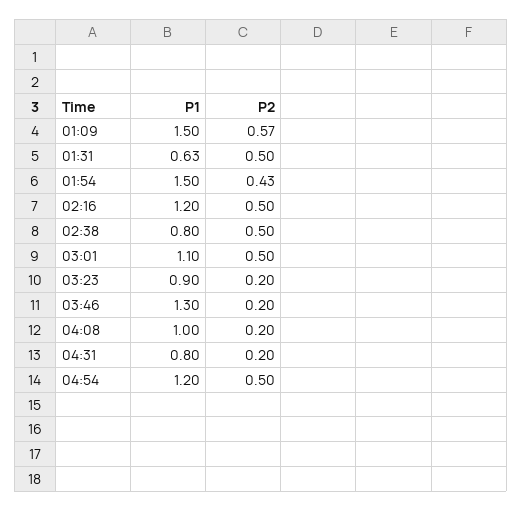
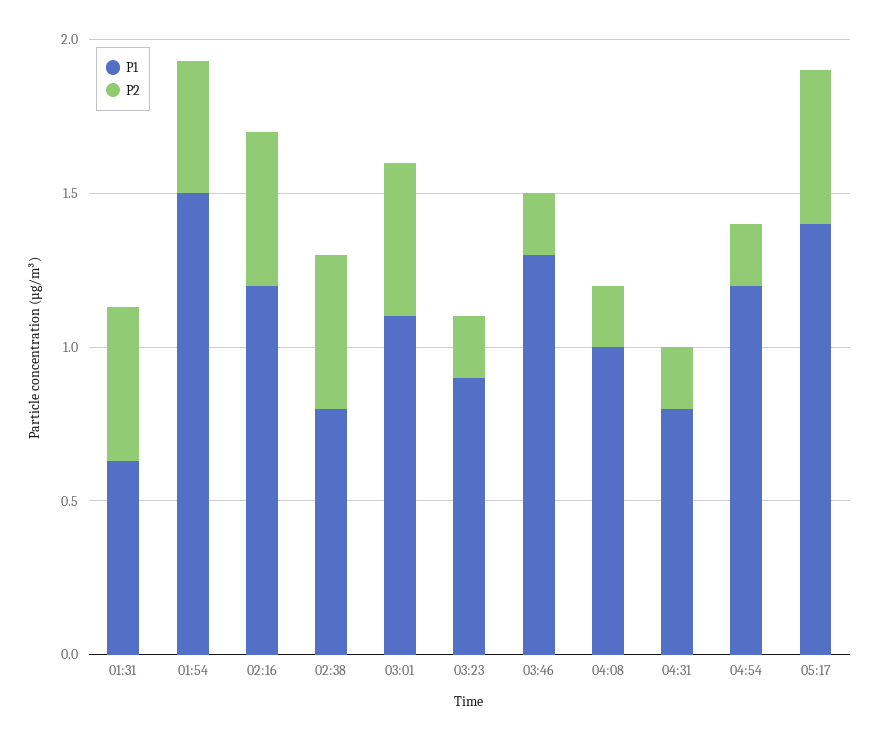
P1, 01:09: 1.5 -> none
P2, 01:09: 0.57 -> none
P2, 04:54: 0.5 -> 0.2
P1, 05:17: none -> 1.4
P2, 05:17: none -> 0.5

